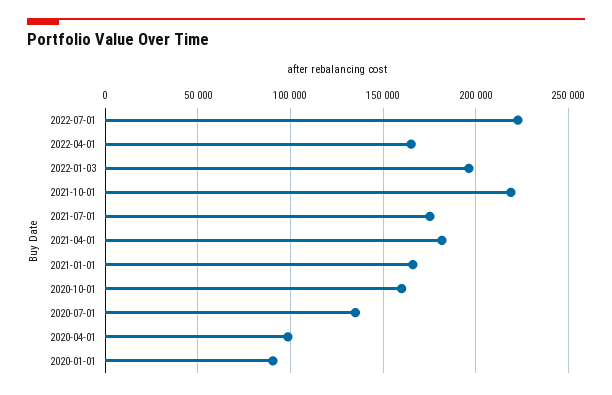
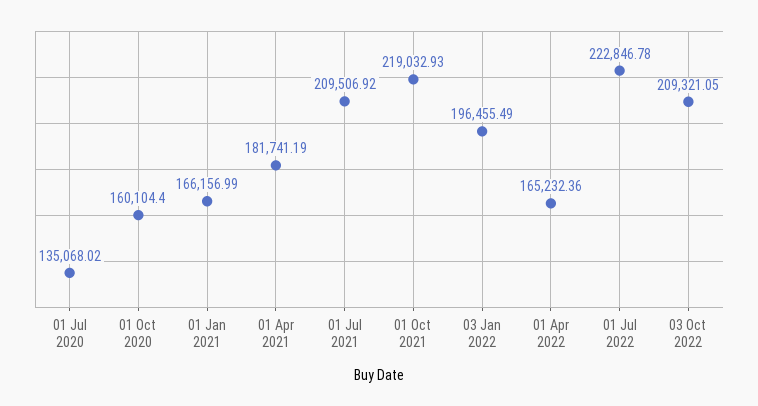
2021-07-01: 175000 -> 209506.92
2020-04-01: 100000 -> none
2020-01-01: 90000 -> none
03 Oct 2022: none -> 209321.05

